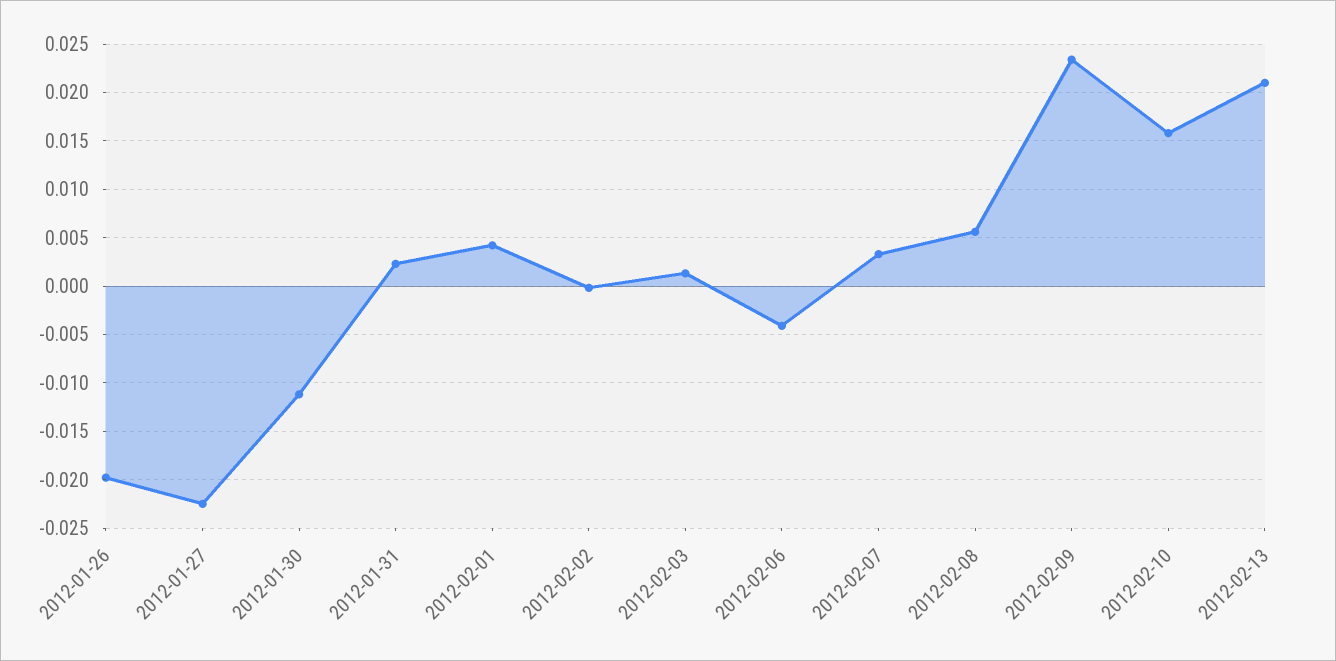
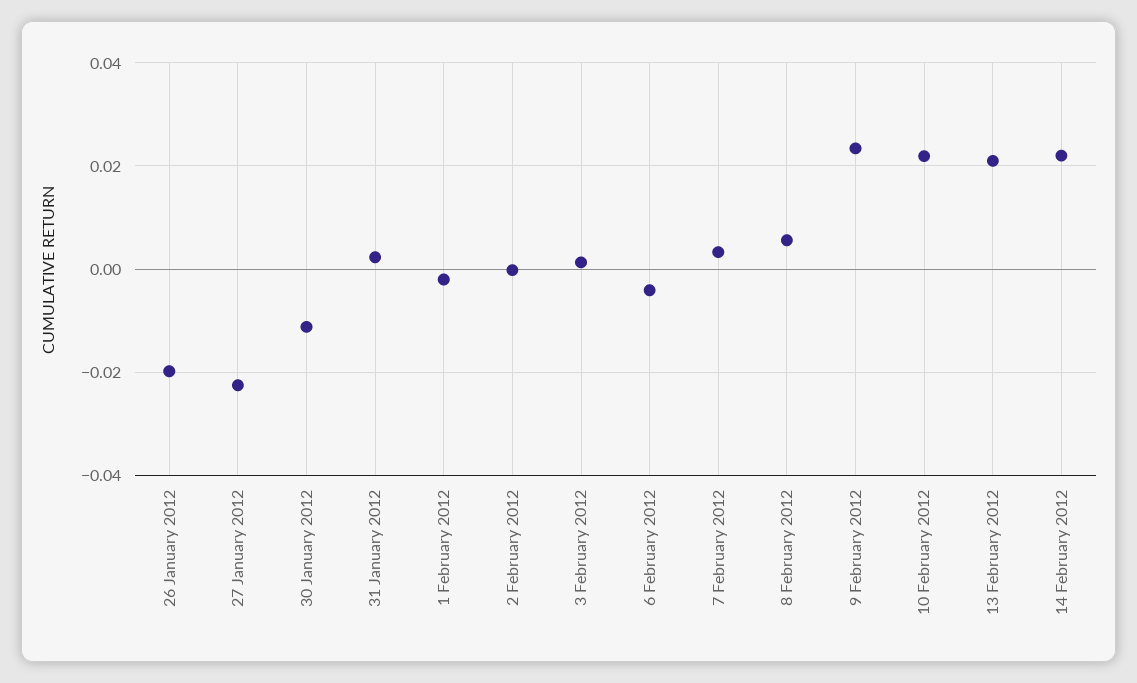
2012-02-01: 0.004 -> -0.002
2012-02-10: 0.016 -> 0.022
14 February 2012: none -> 0.022

